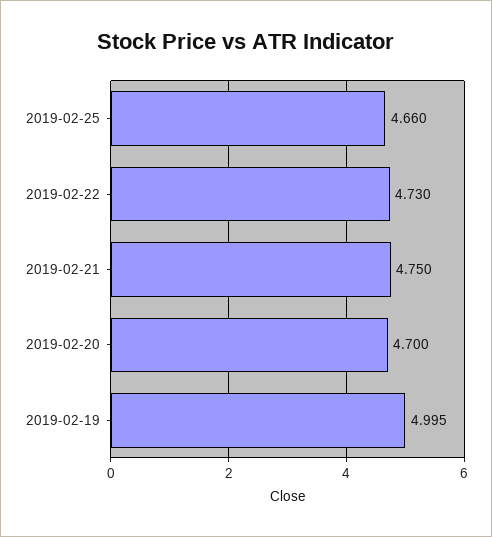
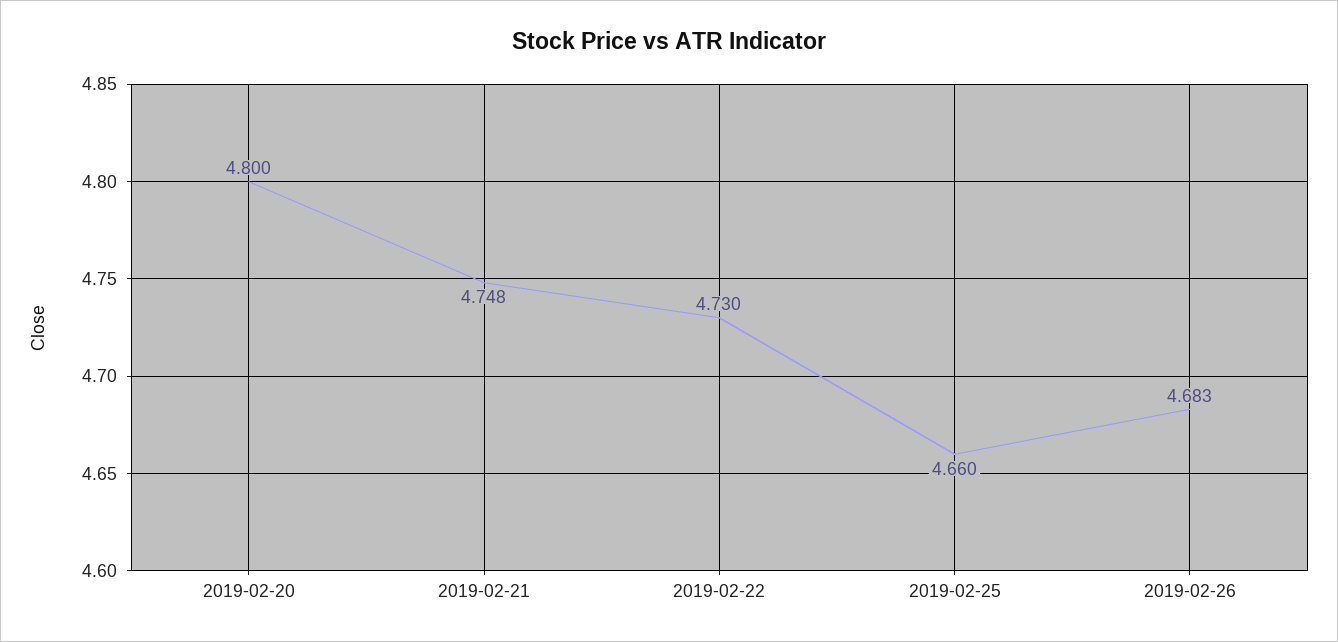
2019-02-21: 4.75 -> 4.748
2019-02-20: 4.7 -> 4.8
2019-02-19: 4.995 -> none
2019-02-26: none -> 4.683

